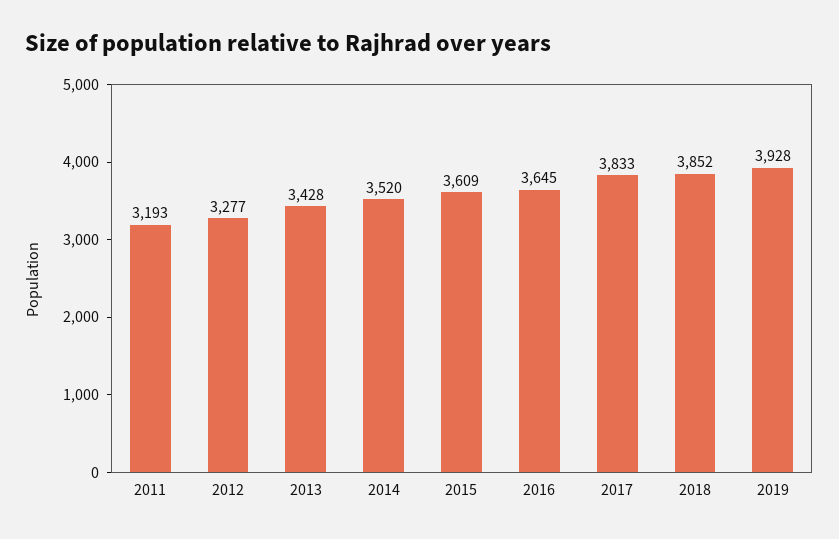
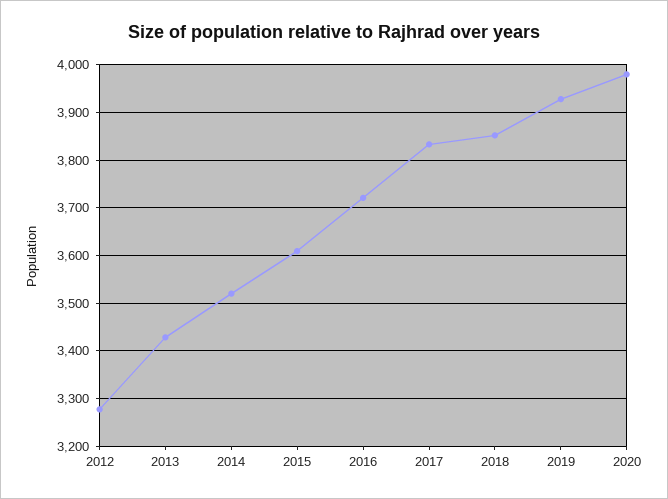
2011: 3193 -> none
2016: 3645 -> 3720
2020: none -> 3980

